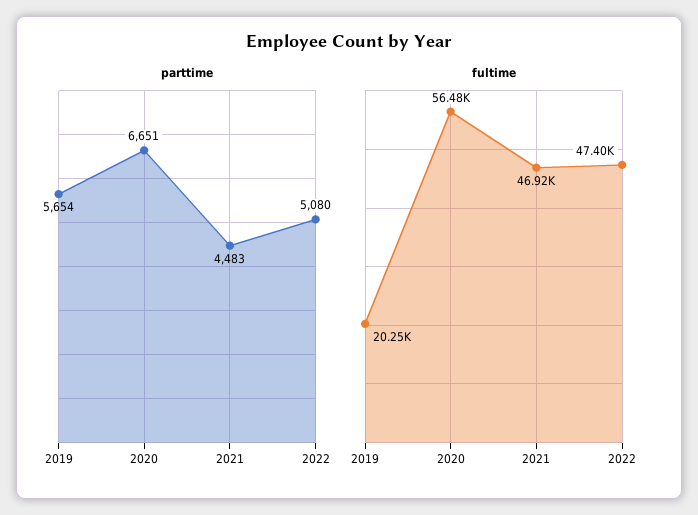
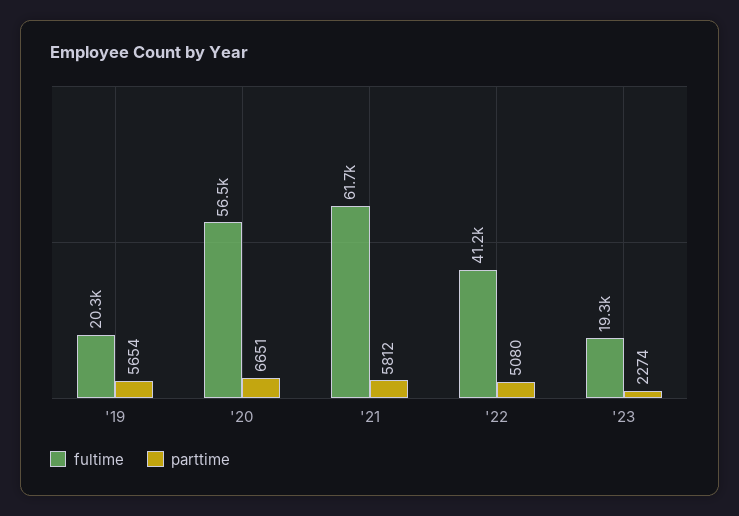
parttime, 2021: 4483 -> 5812
fultime, 2021: 46920 -> 61700
fultime, 2022: 47400 -> 41200
fultime, '23: none -> 19300
parttime, '23: none -> 2274

